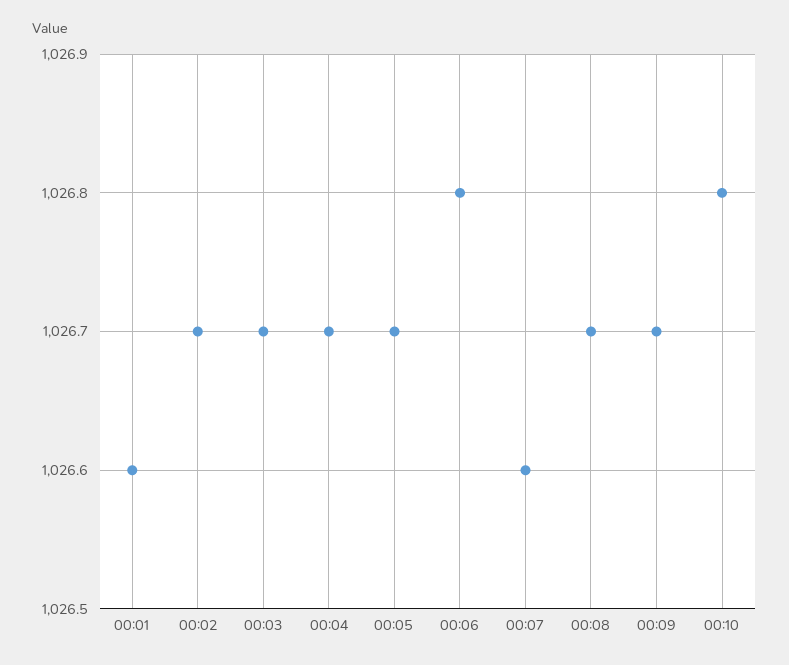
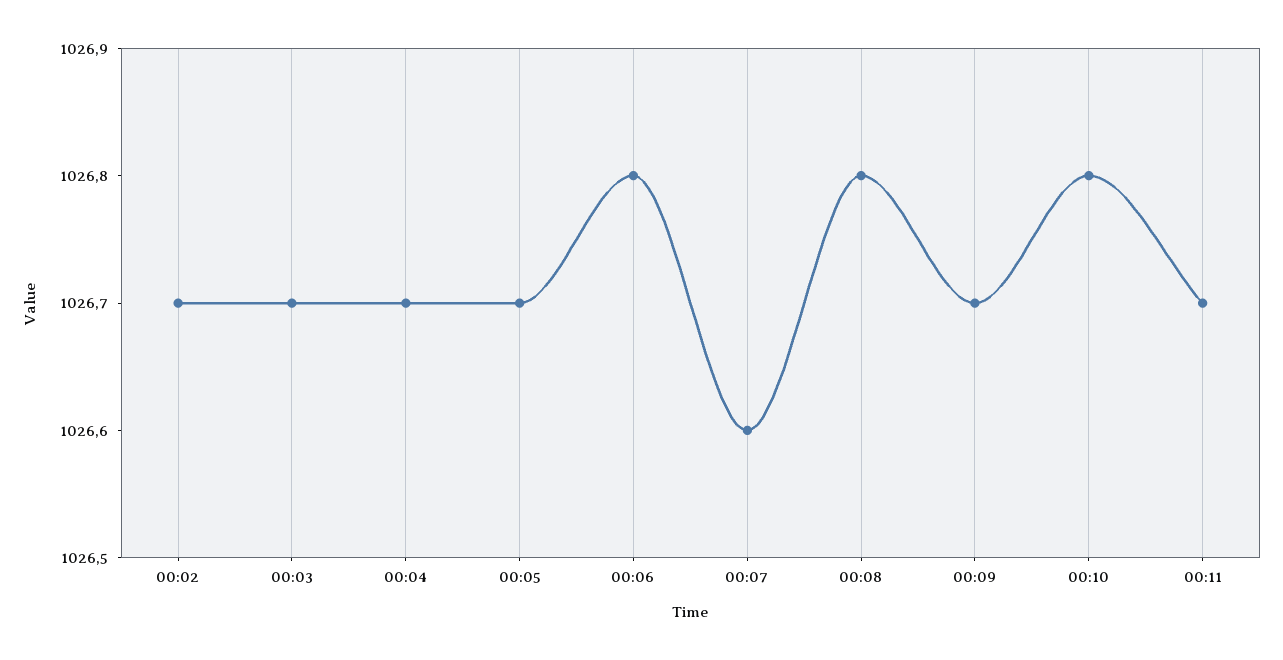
00:01: 1026.6 -> none
00:08: 1026.7 -> 1026.8
00:11: none -> 1026.7

